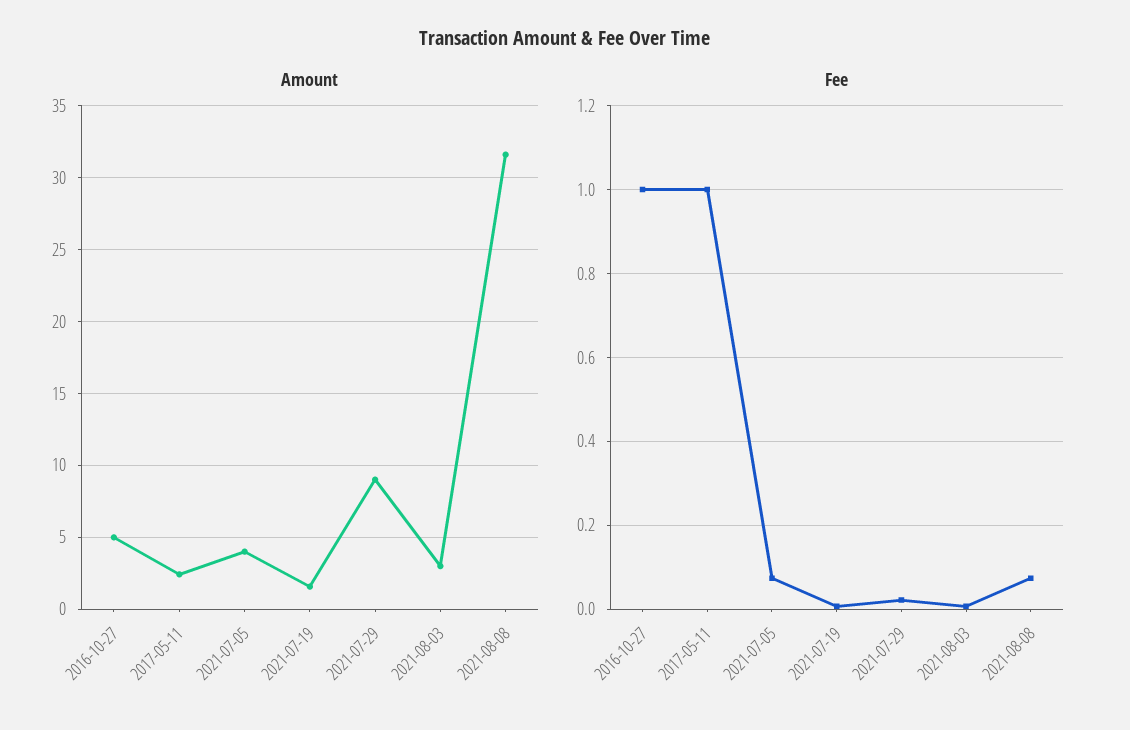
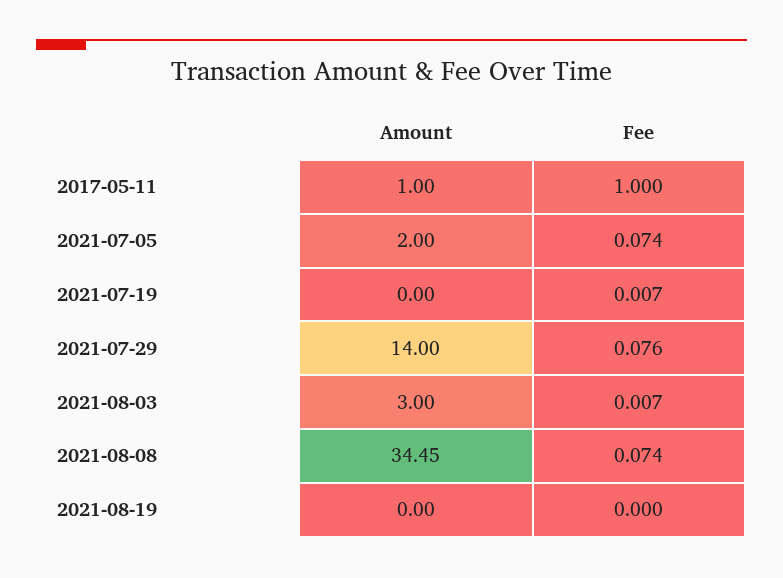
Amount, 2016-10-27: 5 -> none
Amount, 2017-05-11: 2.5 -> 1
Amount, 2021-07-05: 4 -> 2
Amount, 2021-07-19: 1.5 -> 0
Amount, 2021-07-29: 9 -> 14
Amount, 2021-08-08: 31.5 -> 34.45
Fee, 2016-10-27: 1 -> none
Fee, 2021-07-29: 0.02 -> 0.076
Amount, 2021-08-19: none -> 0
Fee, 2021-08-19: none -> 0

